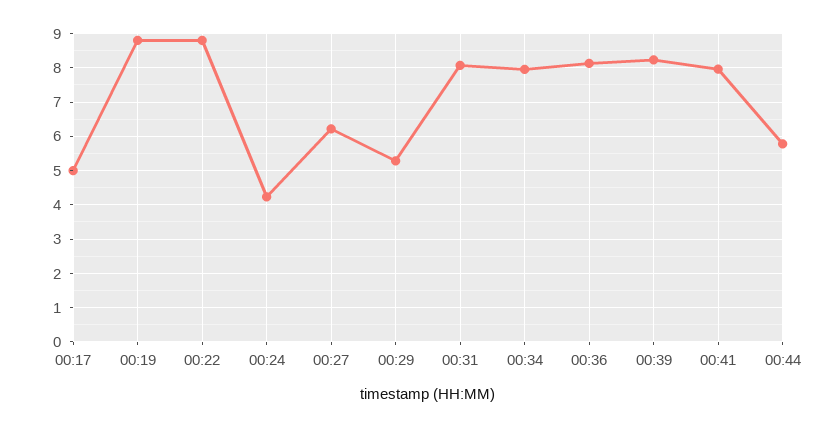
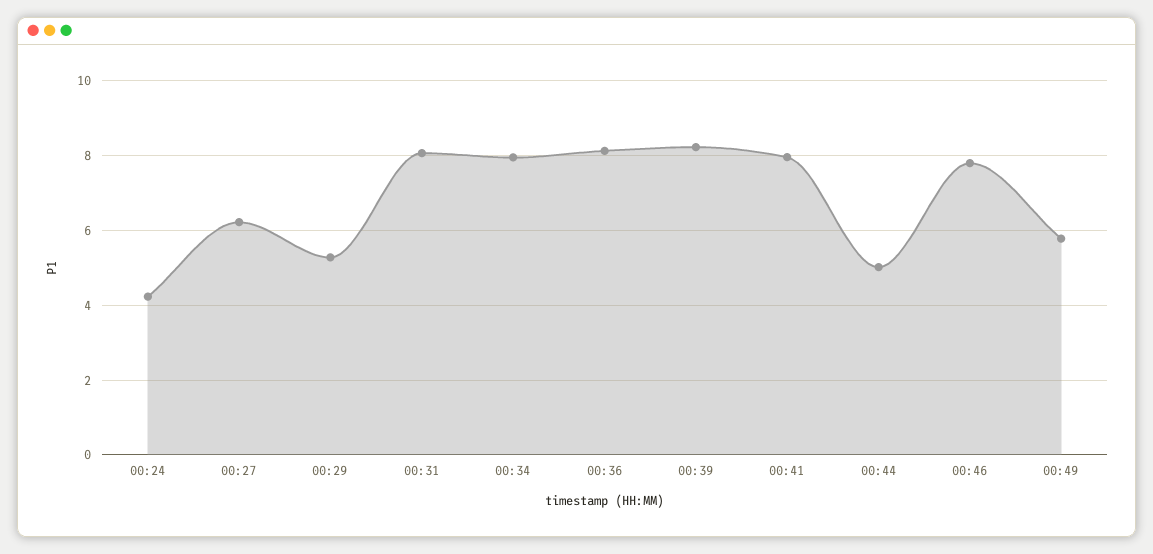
00:17: 5 -> none
00:19: 8.8 -> none
00:22: 8.8 -> none
00:44: 5.8 -> 5
00:46: none -> 7.8
00:49: none -> 5.8

